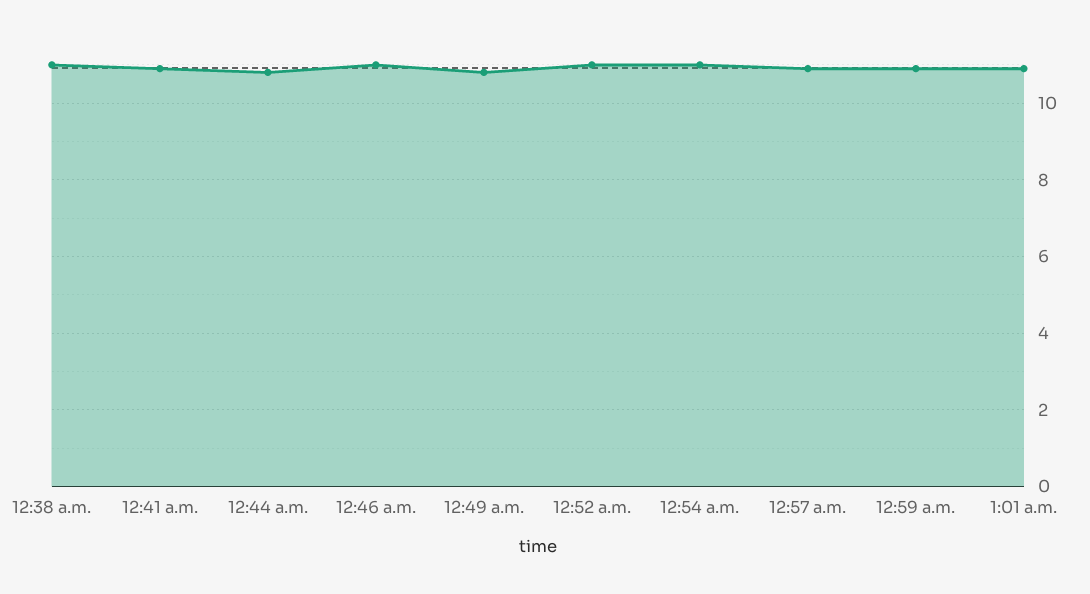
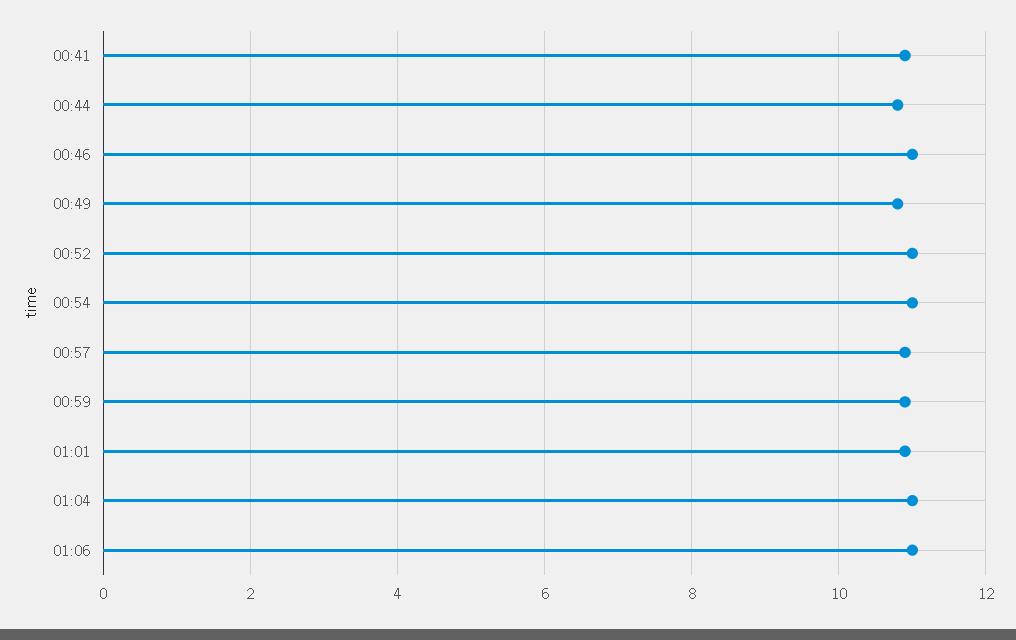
12:38 a.m.: 11 -> none
01:04: none -> 11
01:06: none -> 11

